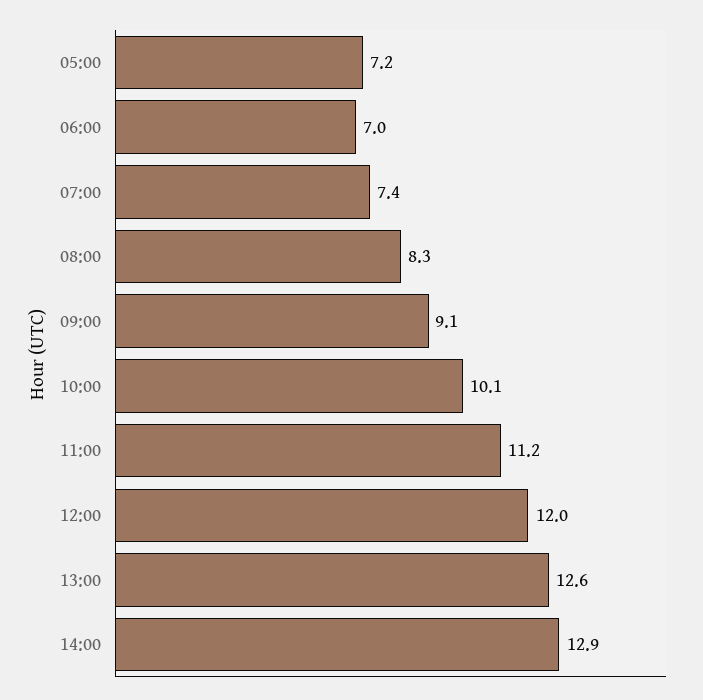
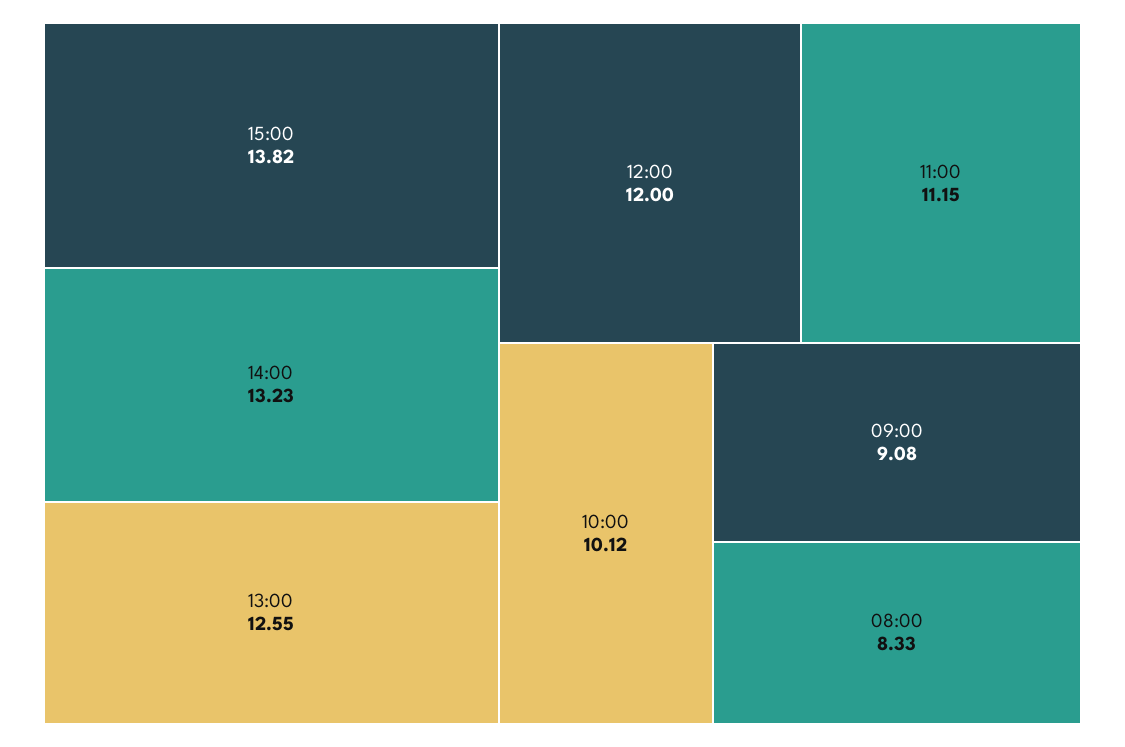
05:00: 7.2 -> none
06:00: 7 -> none
07:00: 7.4 -> none
14:00: 12.9 -> 13.23
15:00: none -> 13.82

